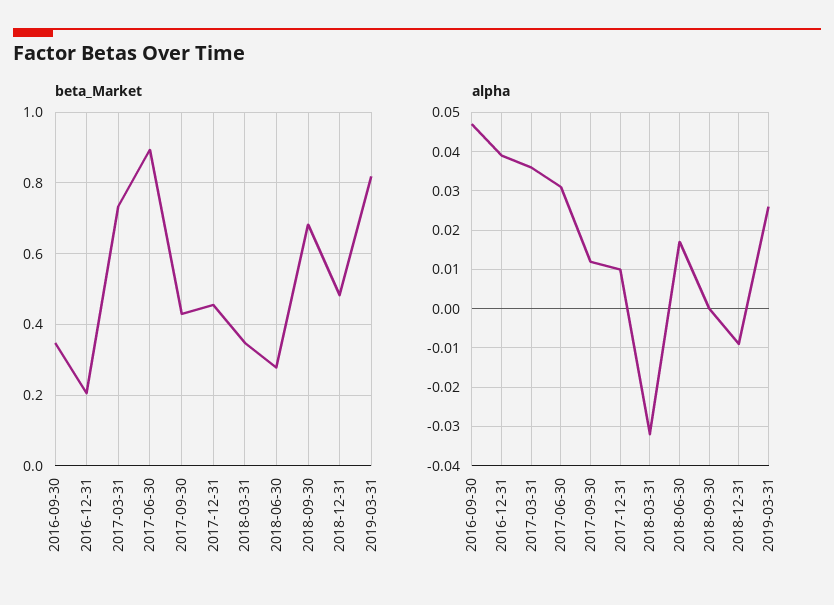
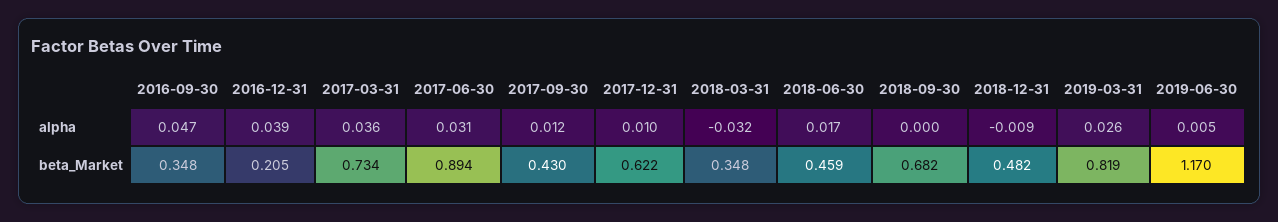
beta_Market, 2017-12-31: 0.46 -> 0.622
beta_Market, 2018-06-30: 0.28 -> 0.459
alpha, 2019-06-30: none -> 0.005
beta_Market, 2019-06-30: none -> 1.17

